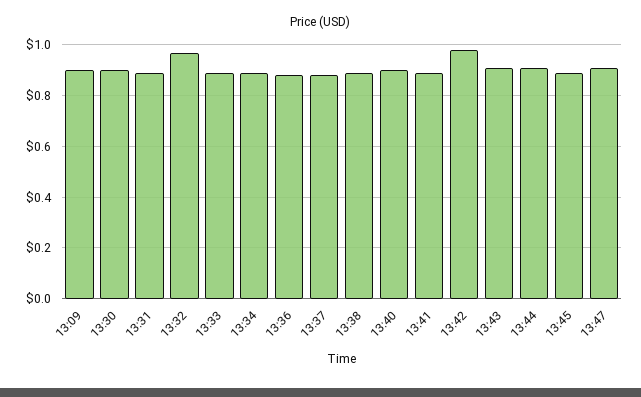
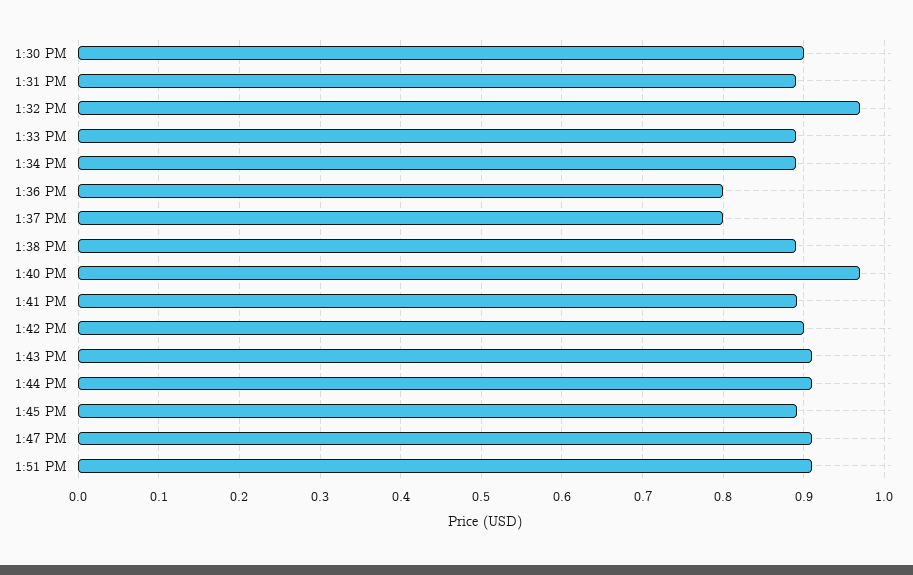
13:09: 0.9 -> none
13:36: 0.875 -> 0.8
13:37: 0.875 -> 0.8
13:40: 0.9 -> 0.97
13:42: 0.975 -> 0.9
1:51 PM: none -> 0.91

